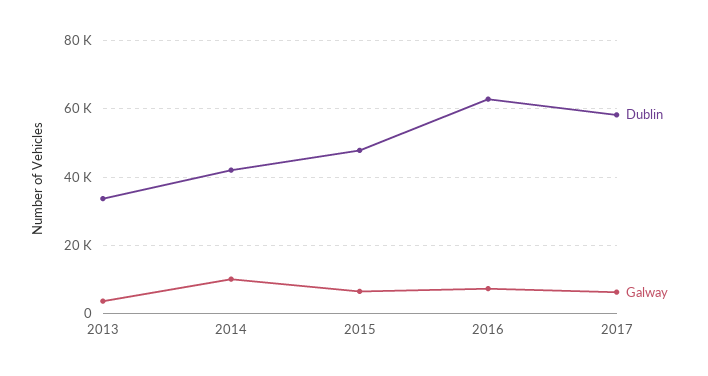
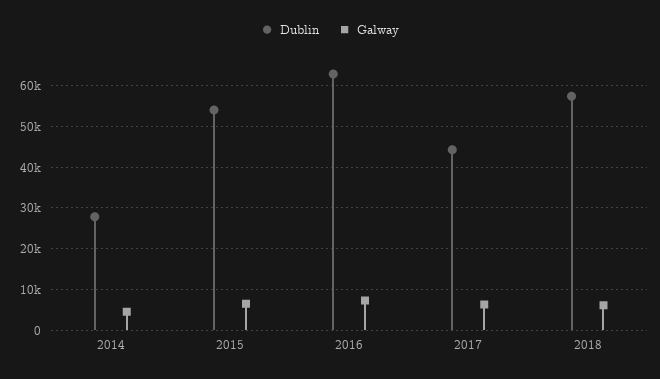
Dublin, 2013: 34000 -> none
Galway, 2013: 4000 -> none
Dublin, 2014: 42000 -> 28000
Galway, 2014: 10000 -> 4000
Dublin, 2015: 48000 -> 54000
Dublin, 2017: 58000 -> 44000
Dublin, 2018: none -> 58000
Galway, 2018: none -> 6000

